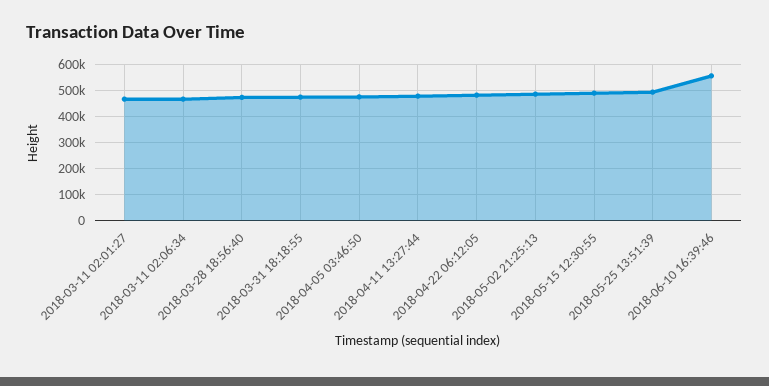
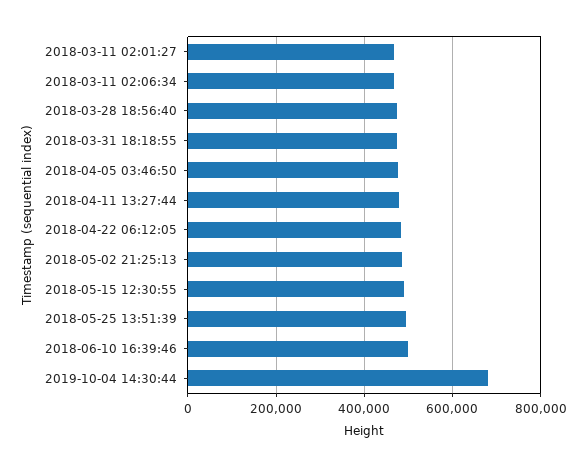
2018-06-10 16:39:46: 550000 -> 500000
2019-10-04 14:30:44: none -> 680000

